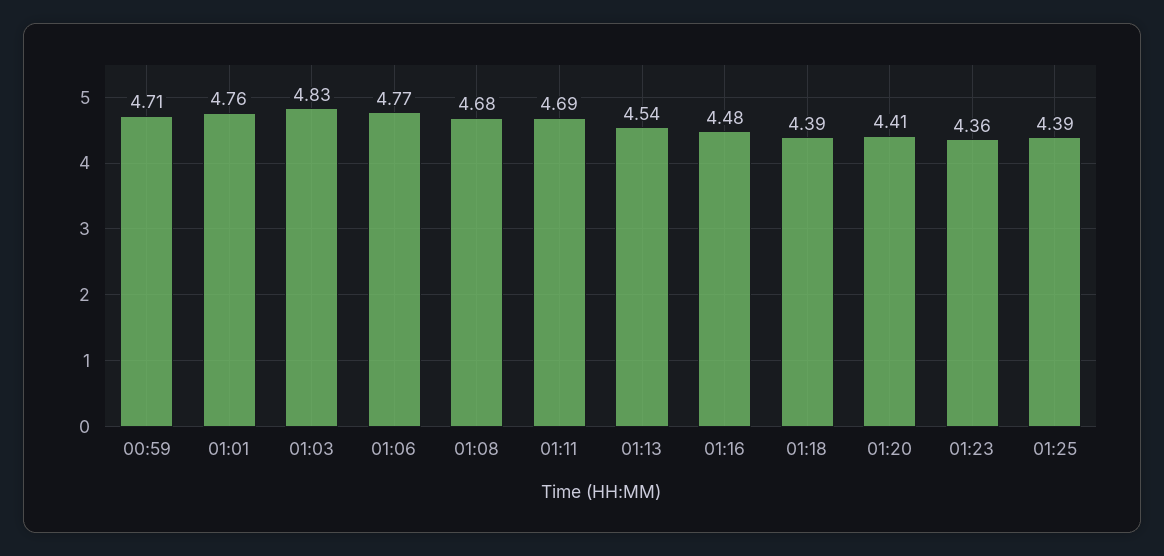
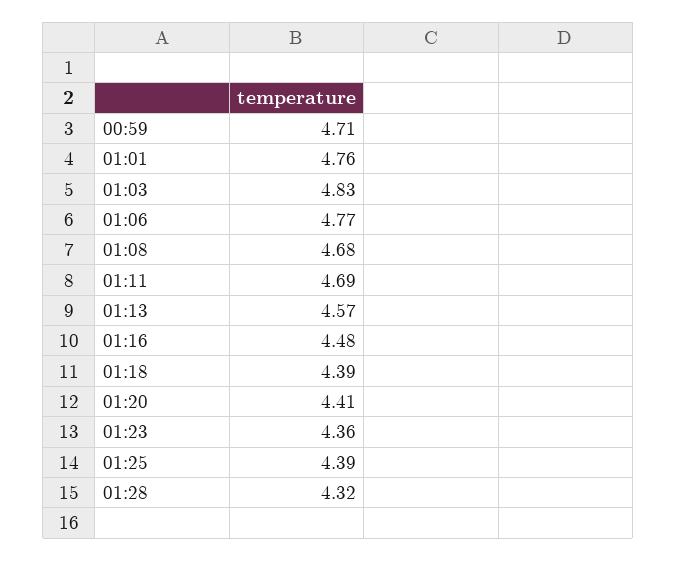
01:13: 4.54 -> 4.57
01:28: none -> 4.32

